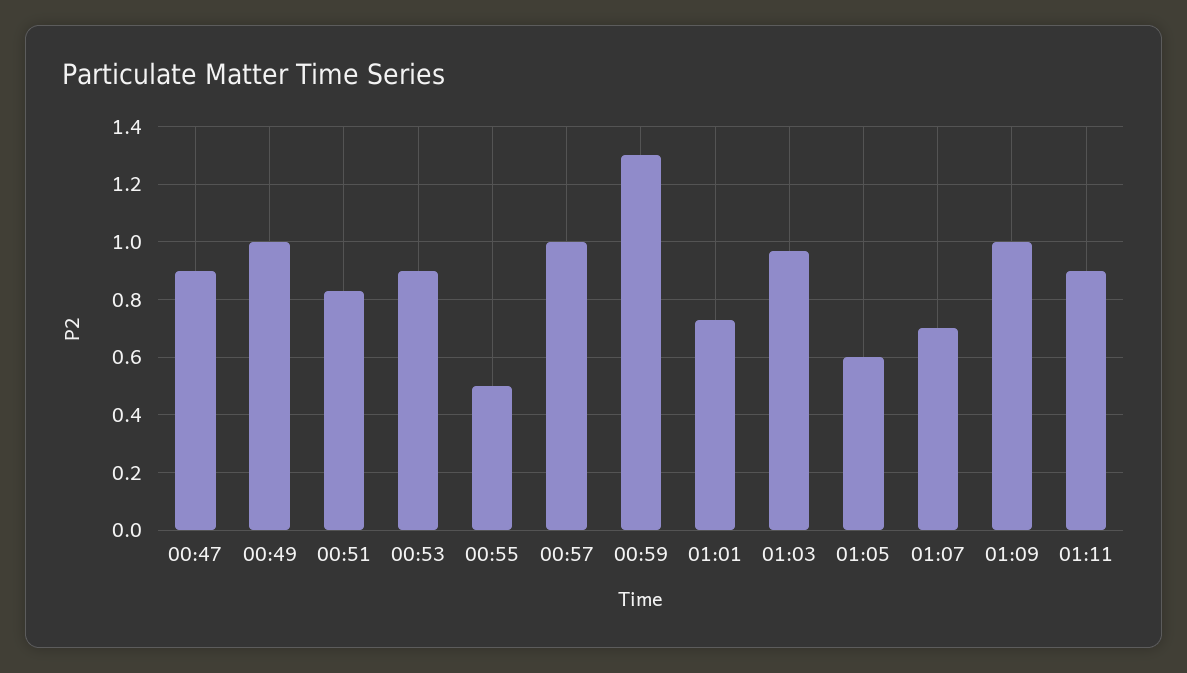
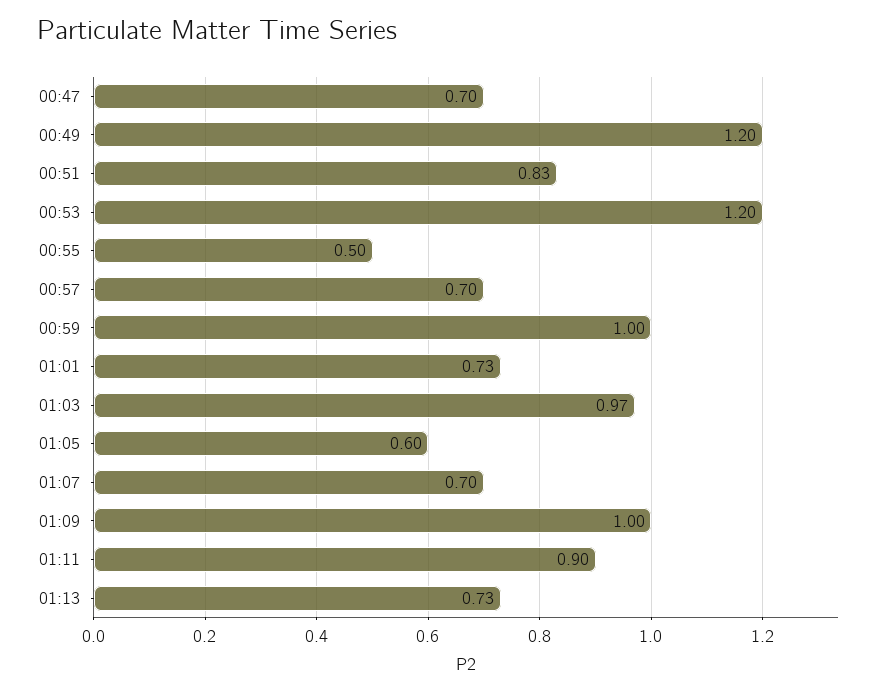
00:47: 0.9 -> 0.7
00:49: 1 -> 1.2
00:53: 0.9 -> 1.2
00:57: 1 -> 0.7
00:59: 1.3 -> 1
01:13: none -> 0.73

